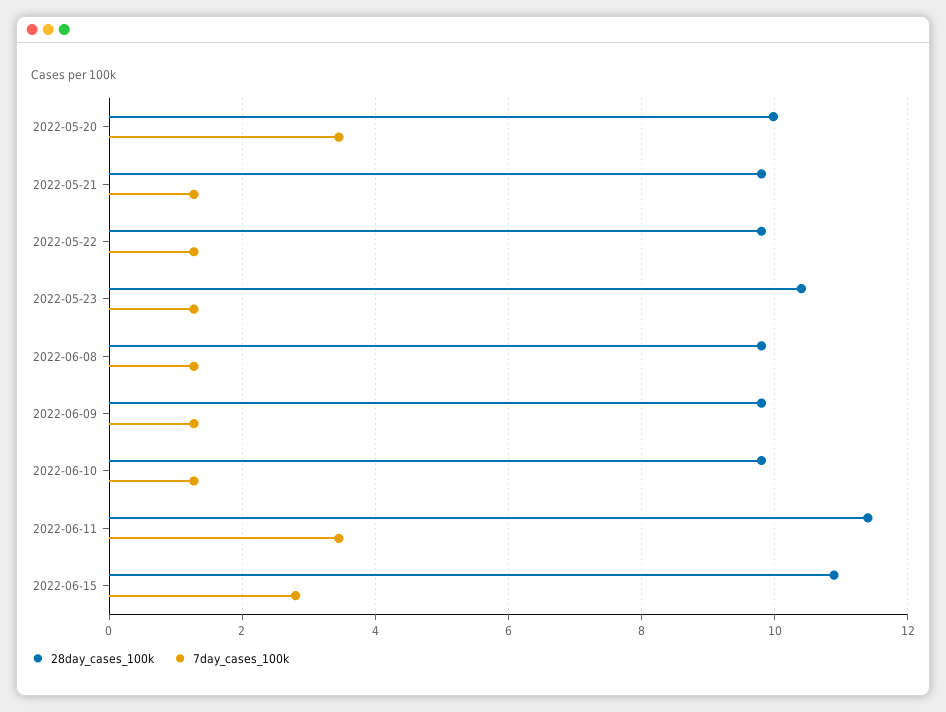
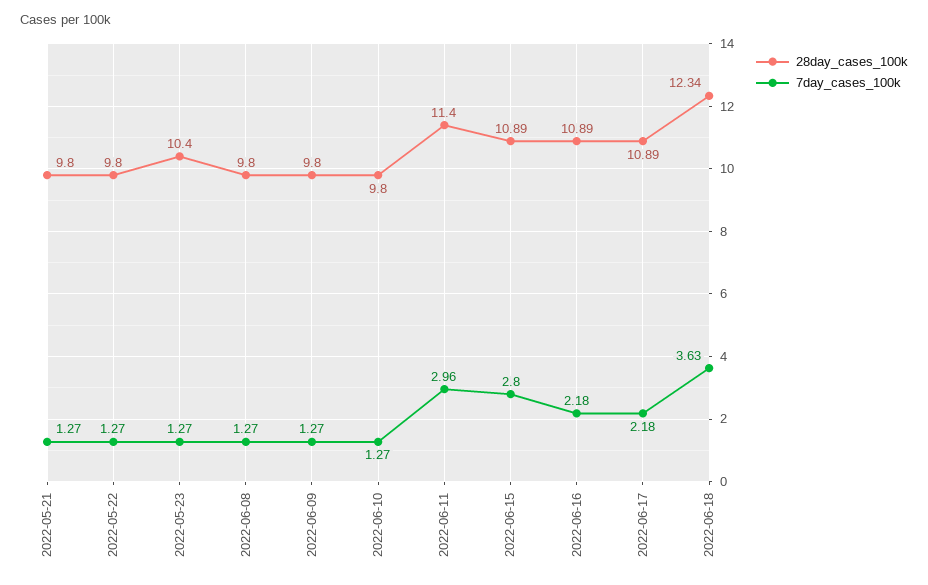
28day_cases_100k, 2022-05-20: 10 -> none
7day_cases_100k, 2022-05-20: 3.4 -> none
7day_cases_100k, 2022-06-11: 3.4 -> 2.96
28day_cases_100k, 2022-06-16: none -> 10.89
7day_cases_100k, 2022-06-16: none -> 2.18
28day_cases_100k, 2022-06-17: none -> 10.89
7day_cases_100k, 2022-06-17: none -> 2.18
28day_cases_100k, 2022-06-18: none -> 12.34
7day_cases_100k, 2022-06-18: none -> 3.63

